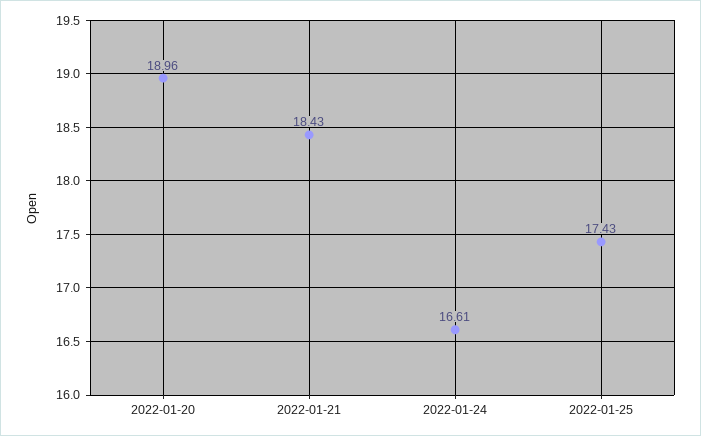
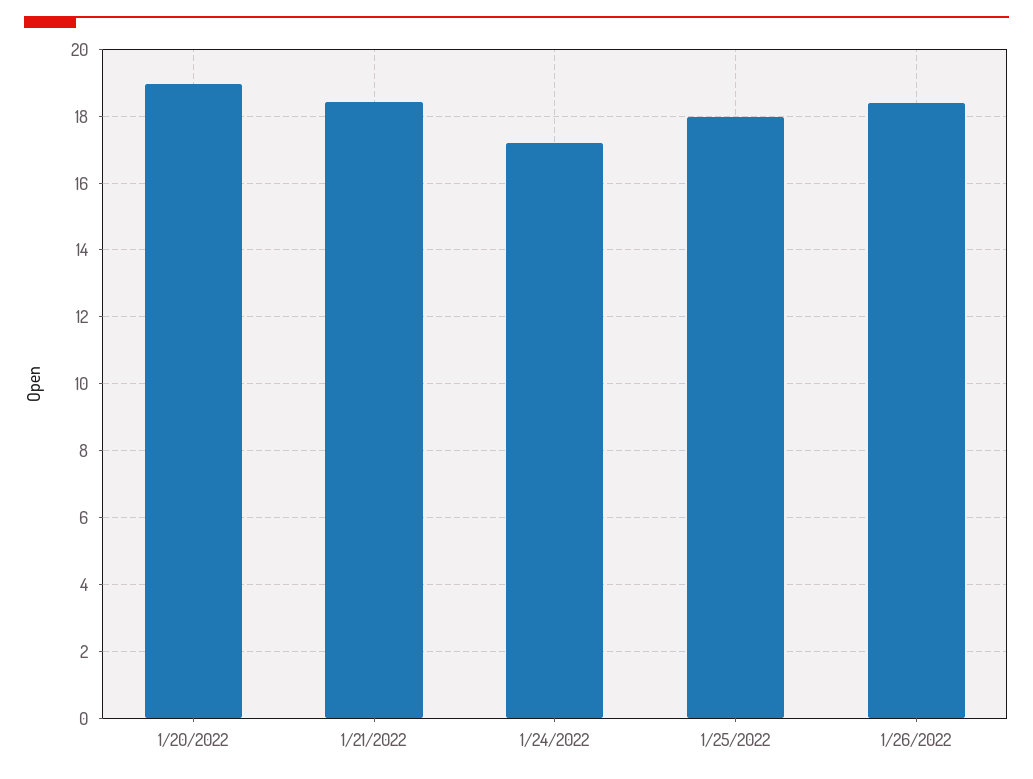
2022-01-24: 16.61 -> 17.2
2022-01-25: 17.43 -> 18
1/26/2022: none -> 18.4

